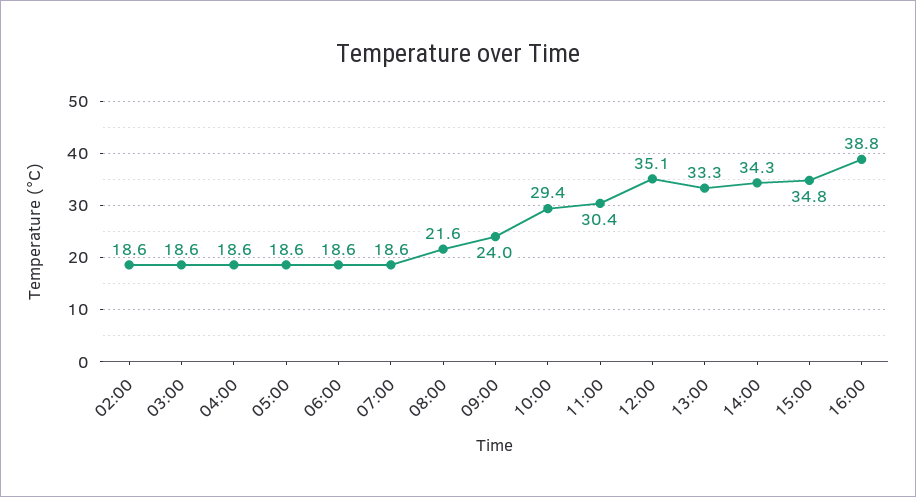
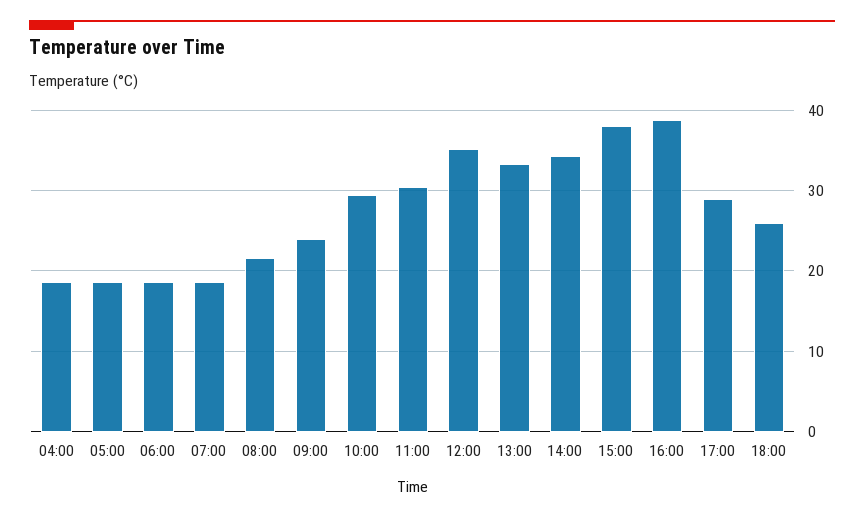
02:00: 18.6 -> none
03:00: 18.6 -> none
15:00: 34.8 -> 38
17:00: none -> 29
18:00: none -> 26

